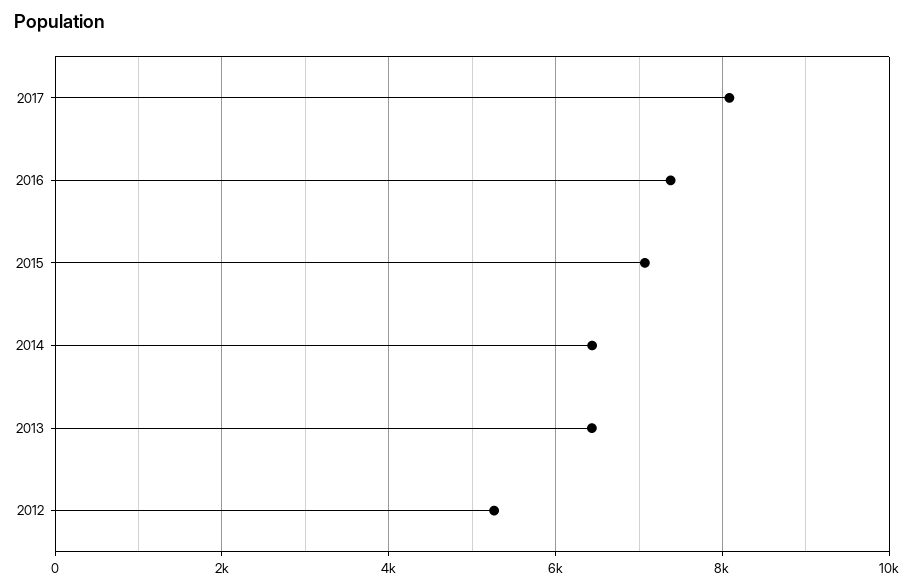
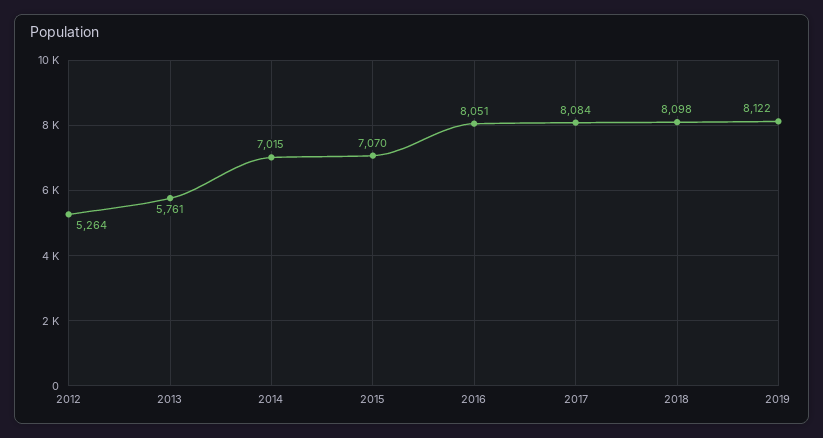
2016: 7400 -> 8051
2014: 6400 -> 7015
2013: 6400 -> 5761
2018: none -> 8098
2019: none -> 8122

